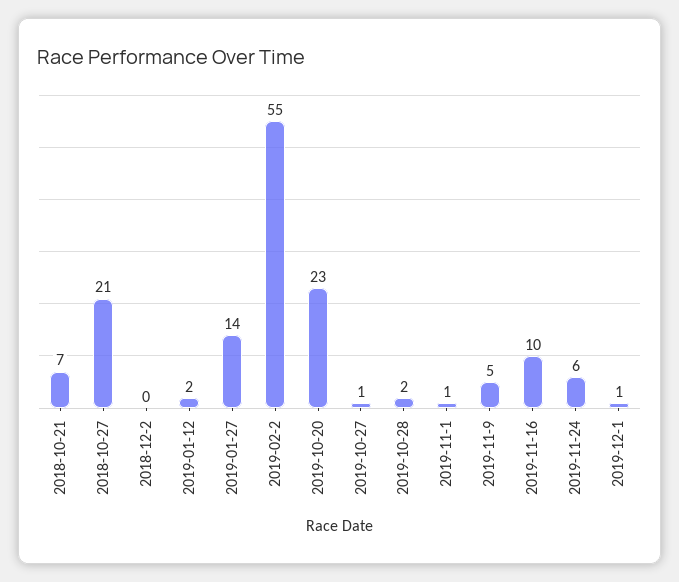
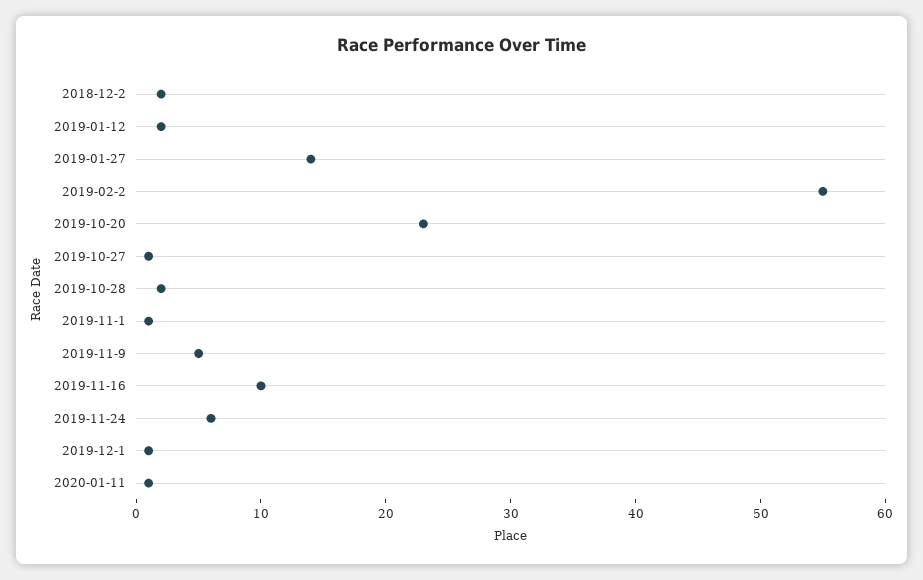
2018-10-21: 7 -> none
2018-10-27: 21 -> none
2018-12-2: 0 -> 2
2020-01-11: none -> 1

